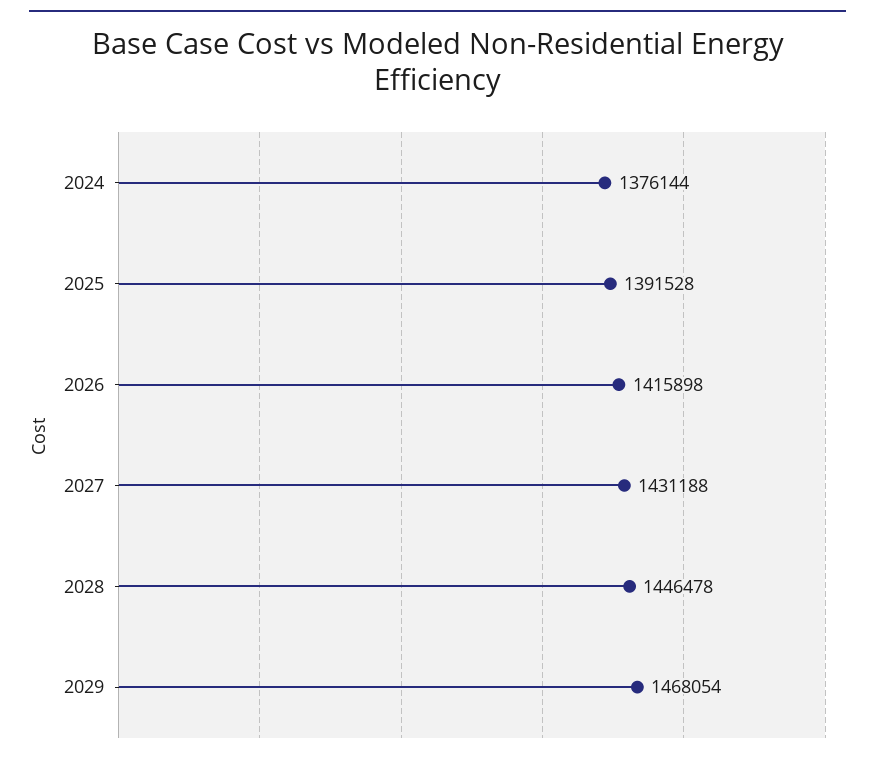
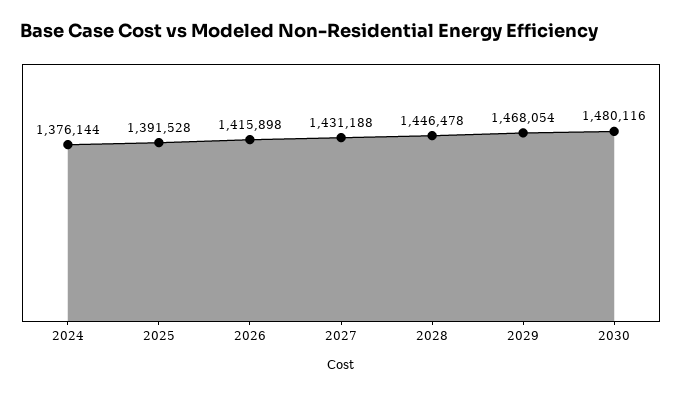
2030: none -> 1480116

